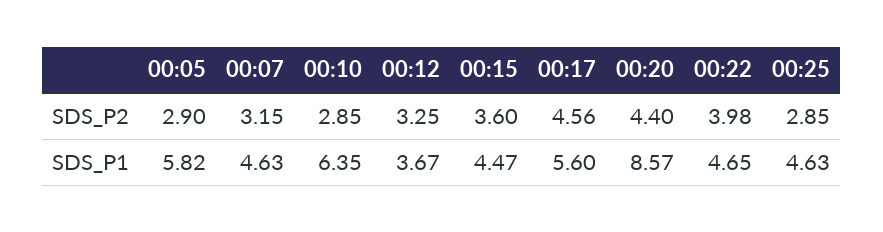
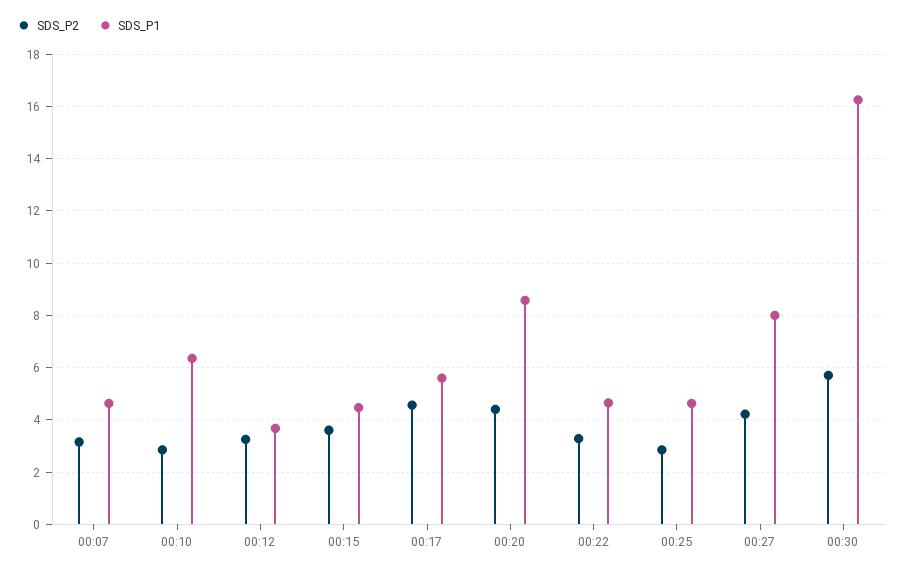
SDS_P2, 00:05: 2.9 -> none
SDS_P2, 00:22: 3.98 -> 3.25
SDS_P1, 00:05: 5.82 -> none
SDS_P2, 00:27: none -> 4.25
SDS_P1, 00:27: none -> 8
SDS_P2, 00:30: none -> 5.75
SDS_P1, 00:30: none -> 16.25

